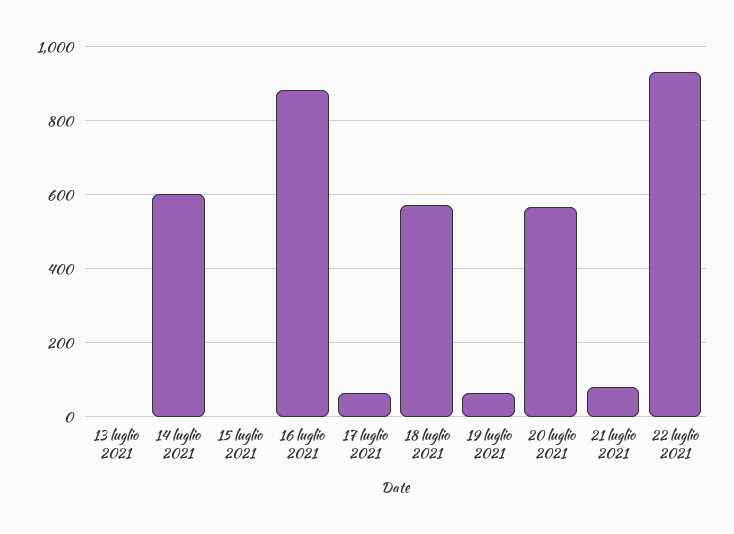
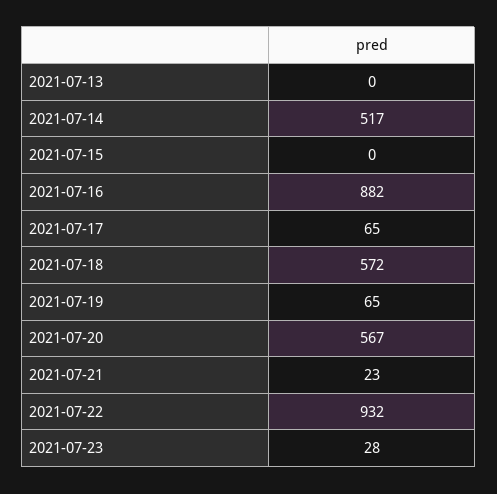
14 luglio 2021: 600 -> 517
21 luglio 2021: 80 -> 23
2021-07-23: none -> 28

